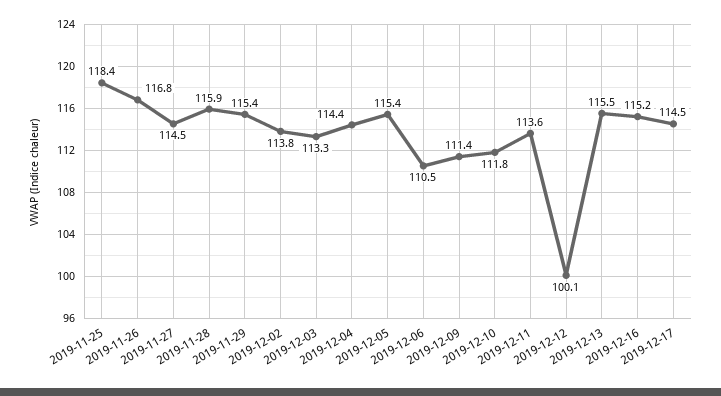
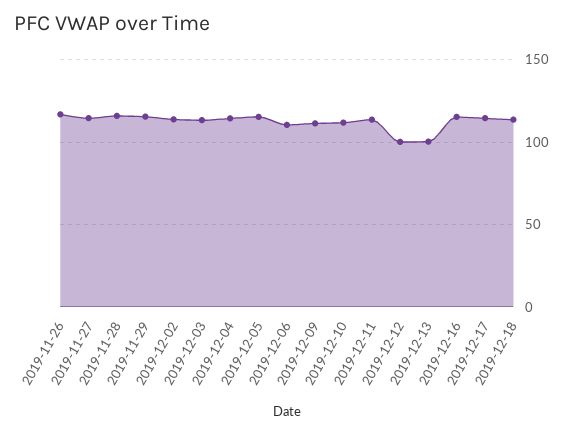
2019-11-25: 118.4 -> none
2019-12-13: 115.5 -> 100
2019-12-18: none -> 115

